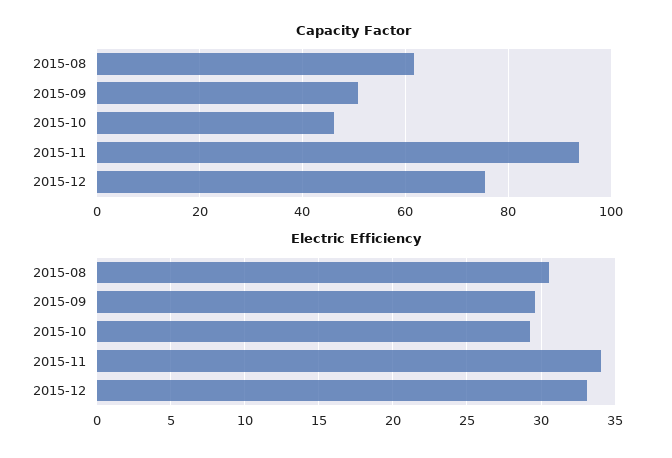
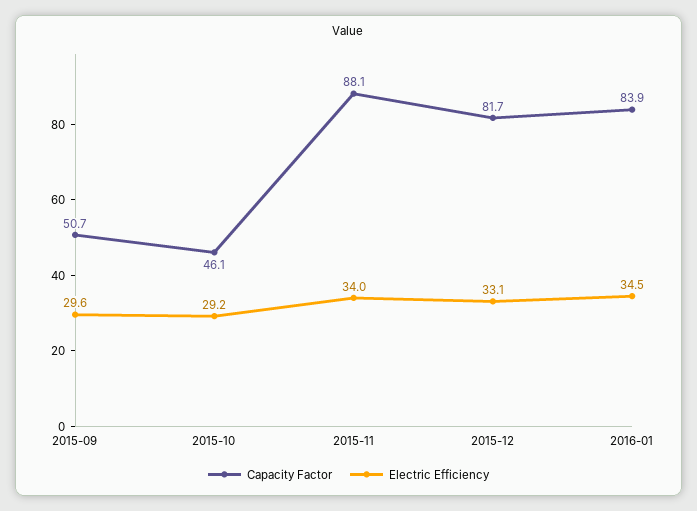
Capacity Factor, 2015-08: 62 -> none
Capacity Factor, 2015-11: 94 -> 88.1
Capacity Factor, 2015-12: 76 -> 81.7
Electric Efficiency, 2015-08: 30.5 -> none
Capacity Factor, 2016-01: none -> 83.9
Electric Efficiency, 2016-01: none -> 34.5

